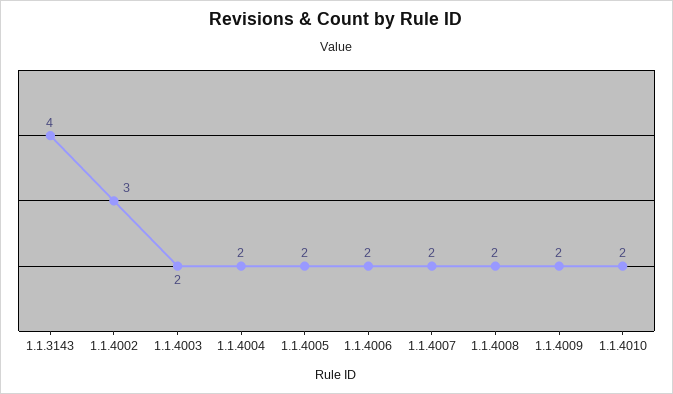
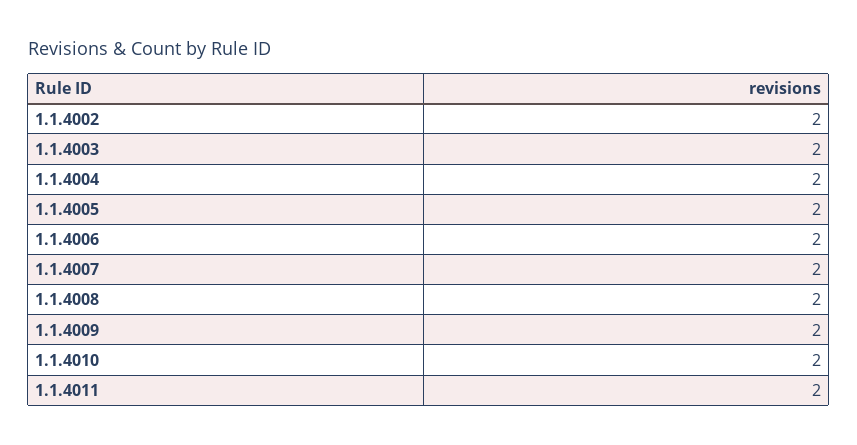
1.1.3143: 4 -> none
1.1.4002: 3 -> 2
1.1.4011: none -> 2

